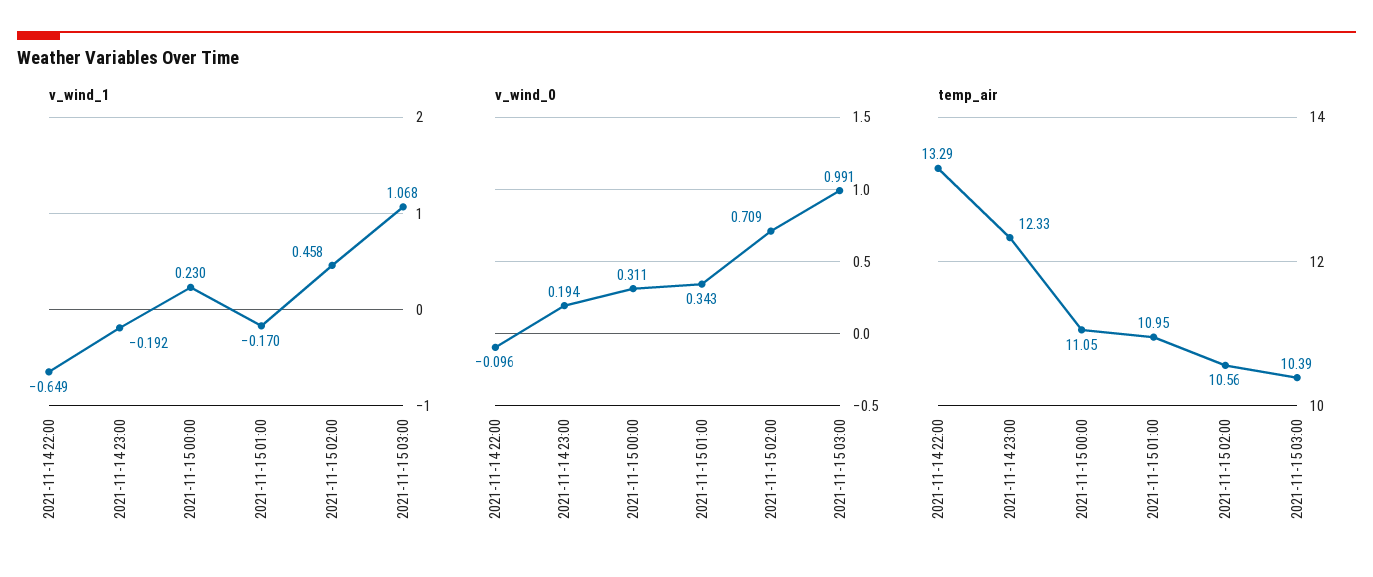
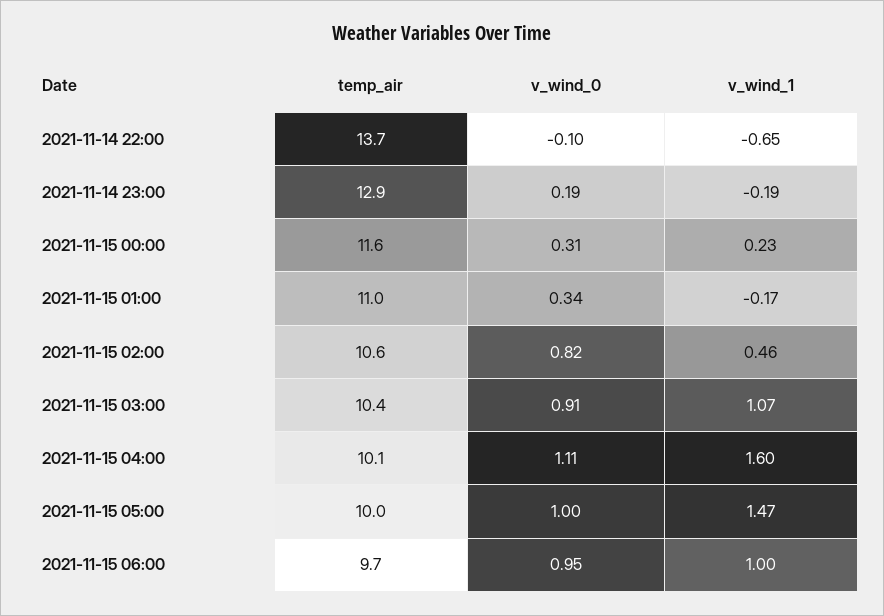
v_wind_0, 2021-11-15 02:00: 0.709 -> 0.82
v_wind_0, 2021-11-15 03:00: 0.991 -> 0.91
temp_air, 2021-11-14 22:00: 13.29 -> 13.7
temp_air, 2021-11-14 23:00: 12.33 -> 12.9
temp_air, 2021-11-15 00:00: 11.05 -> 11.6
temp_air, 2021-11-15 04:00: none -> 10.1
v_wind_0, 2021-11-15 04:00: none -> 1.11
v_wind_1, 2021-11-15 04:00: none -> 1.6
temp_air, 2021-11-15 05:00: none -> 10
v_wind_0, 2021-11-15 05:00: none -> 1
v_wind_1, 2021-11-15 05:00: none -> 1.47
temp_air, 2021-11-15 06:00: none -> 9.7
v_wind_0, 2021-11-15 06:00: none -> 0.95
v_wind_1, 2021-11-15 06:00: none -> 1

